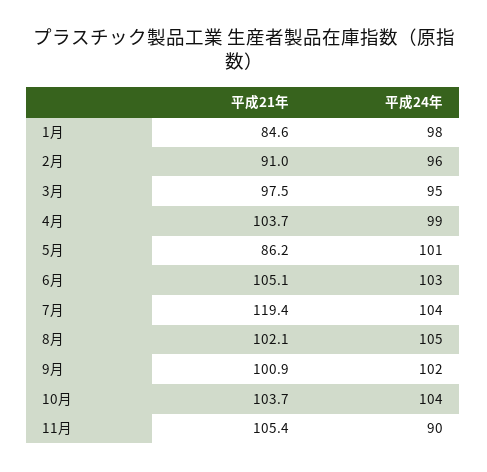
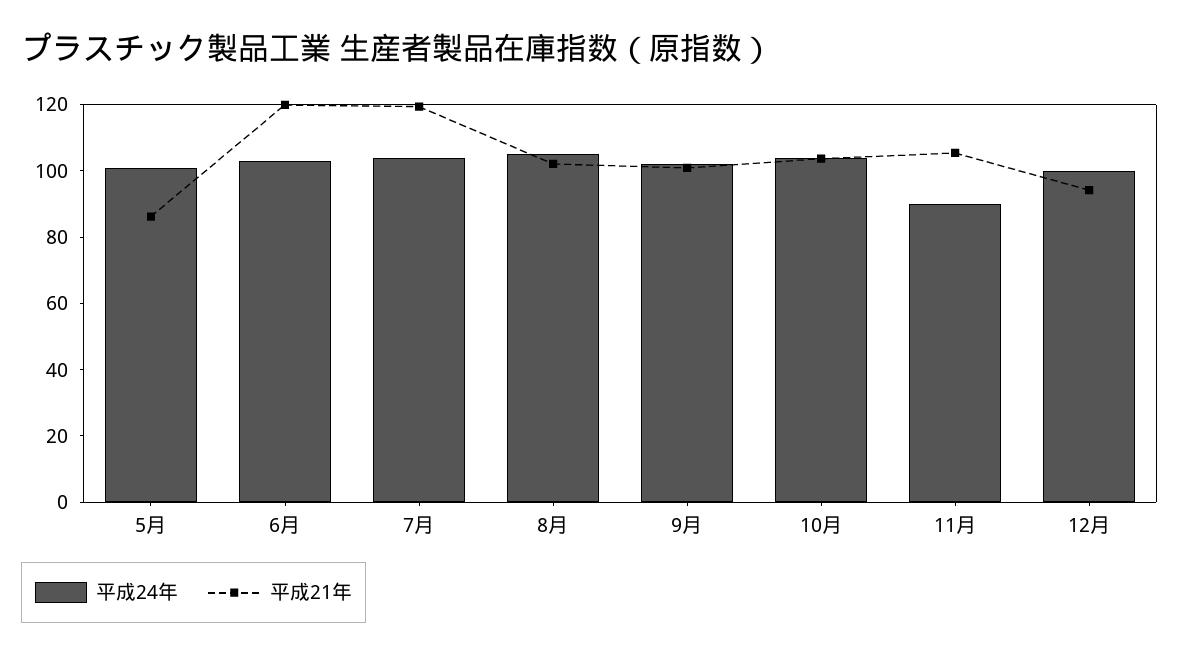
平成21年, 1月: 84.6 -> none
平成24年, 1月: 98 -> none
平成21年, 2月: 91 -> none
平成24年, 2月: 96 -> none
平成21年, 3月: 97.5 -> none
平成24年, 3月: 95 -> none
平成21年, 4月: 103.7 -> none
平成24年, 4月: 99 -> none
平成21年, 6月: 105.1 -> 120
平成24年, 12月: none -> 100
平成21年, 12月: none -> 95

